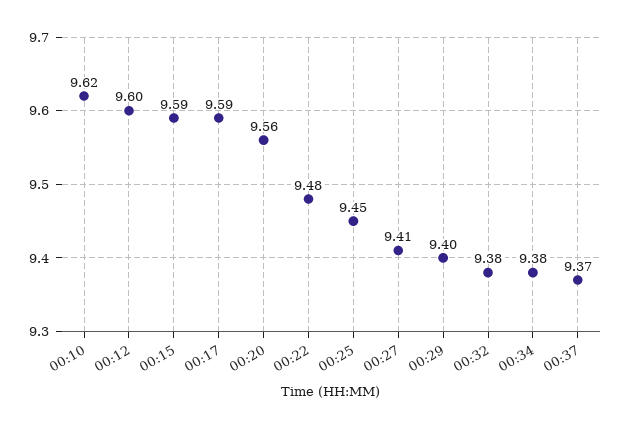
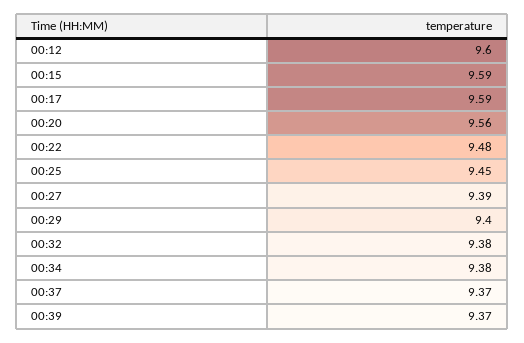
00:10: 9.62 -> none
00:27: 9.41 -> 9.39
00:39: none -> 9.37

